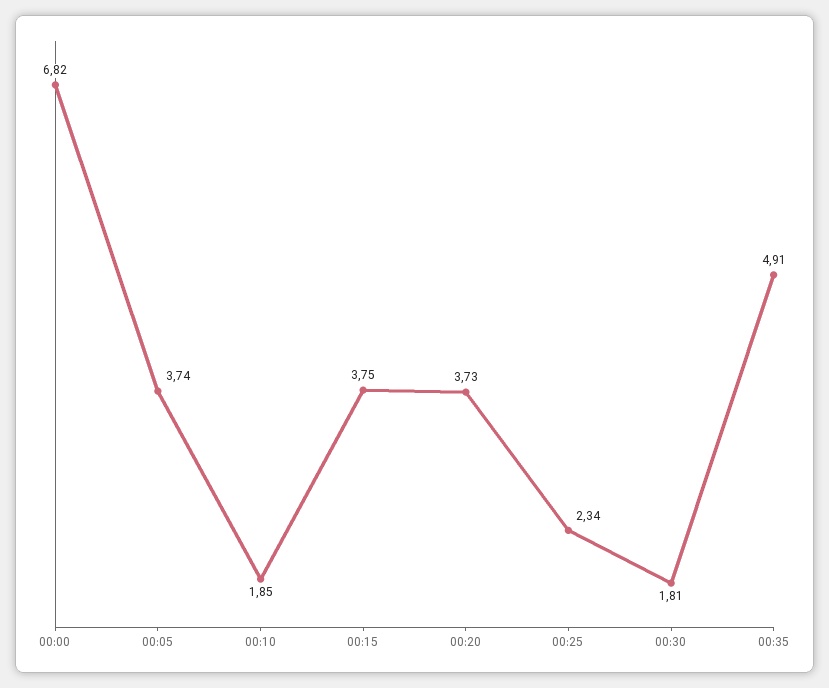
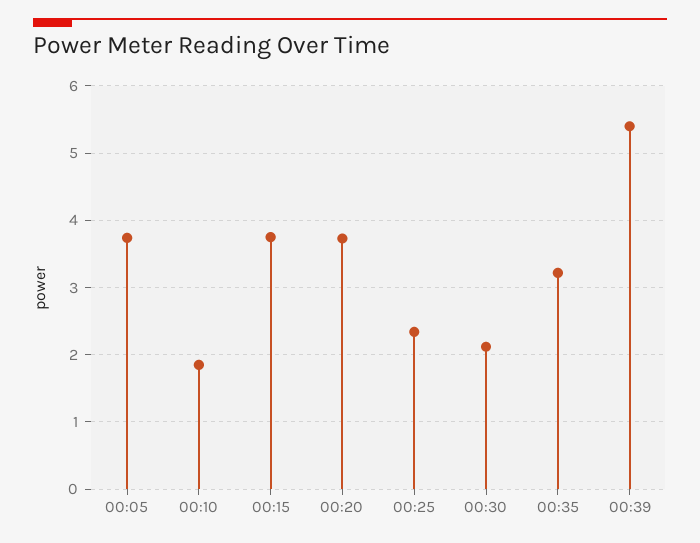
00:00: 6.82 -> none
00:30: 1.81 -> 2.1
00:35: 4.91 -> 3.2
00:39: none -> 5.4

